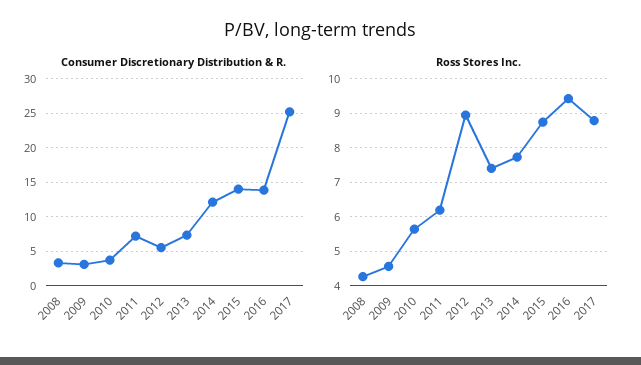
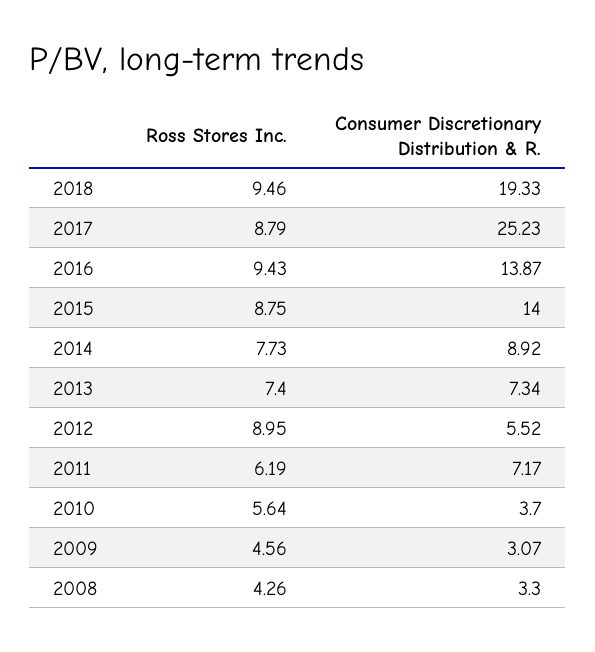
Consumer Discretionary Distribution & R., 2014: 12 -> 8.92
Ross Stores Inc., 2018: none -> 9.46
Consumer Discretionary Distribution & R., 2018: none -> 19.33

